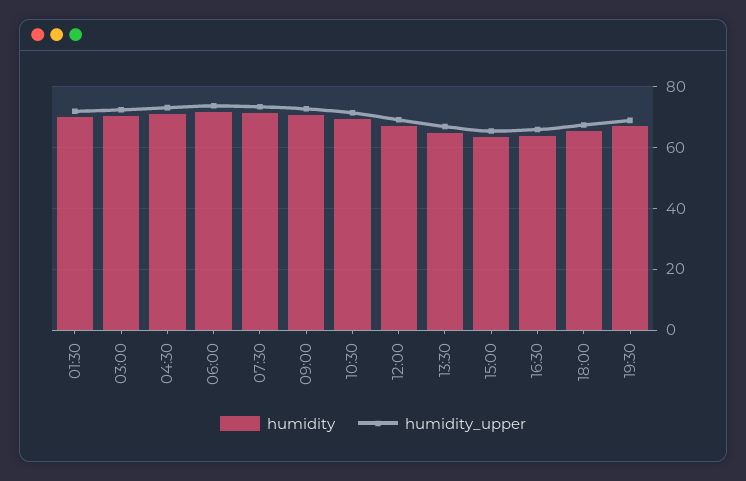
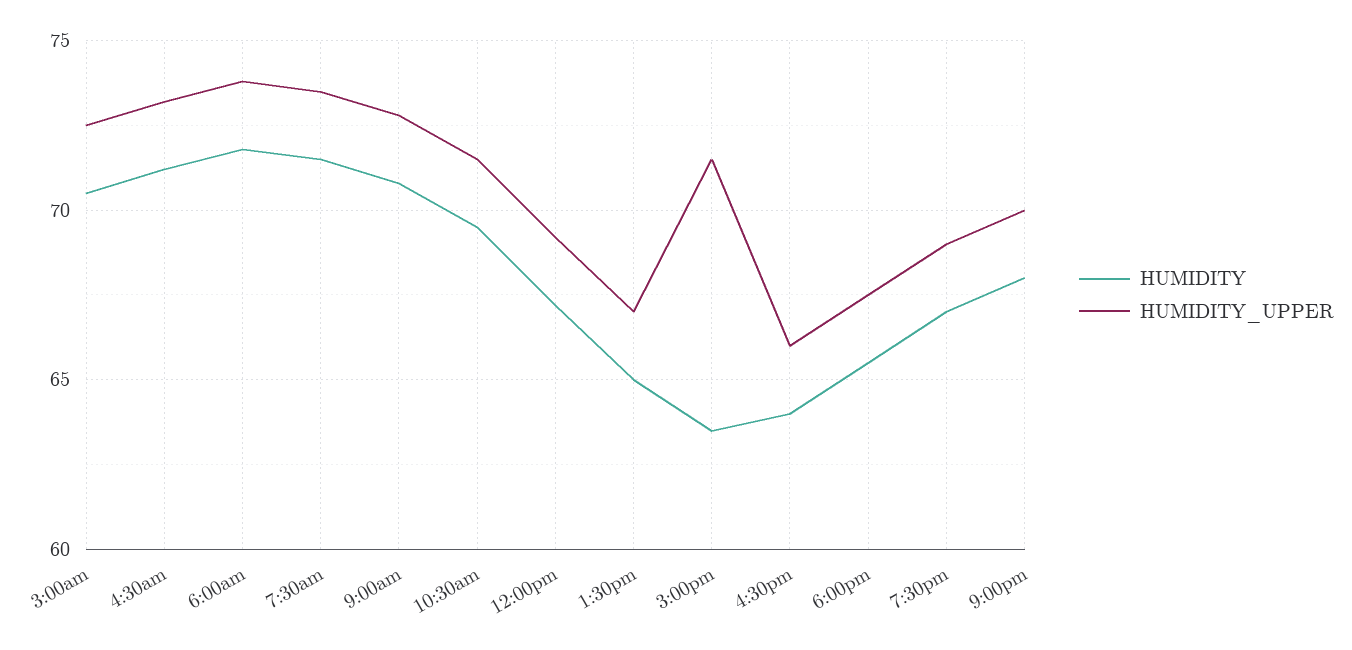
humidity, 01:30: 70 -> none
humidity_upper, 01:30: 72 -> none
humidity_upper, 15:00: 66 -> 71.5
humidity, 9:00pm: none -> 68
humidity_upper, 9:00pm: none -> 70

